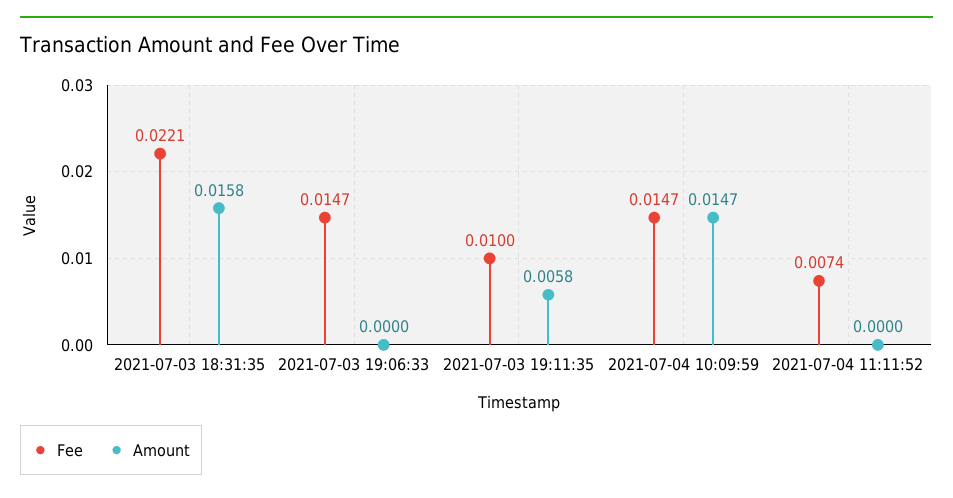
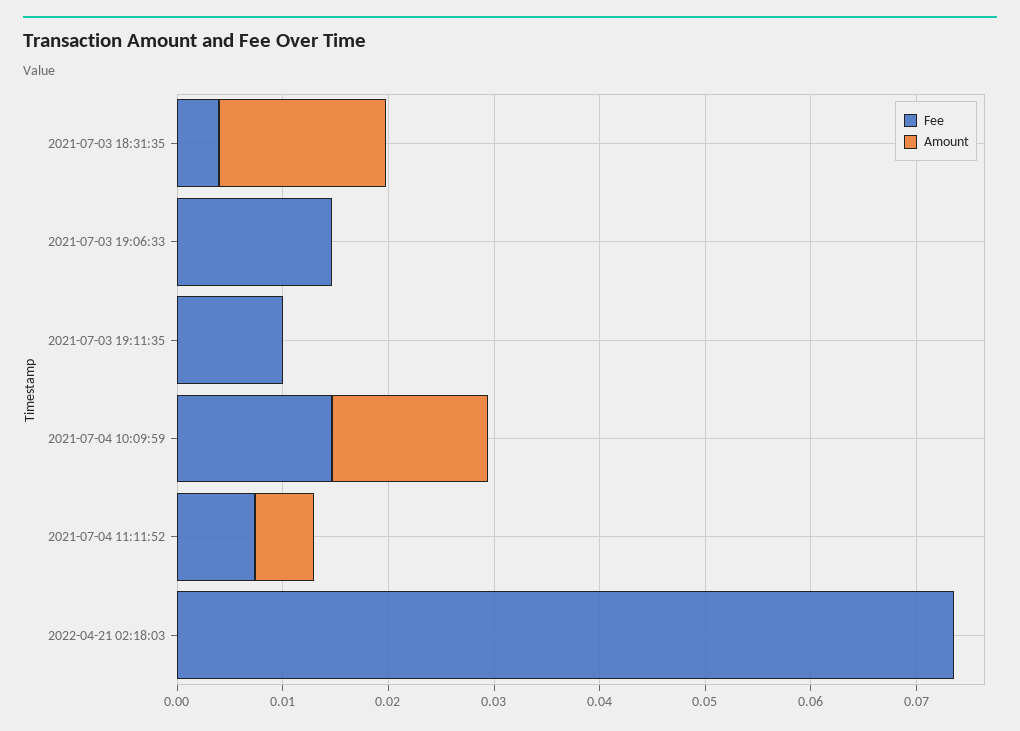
Fee, 2021-07-03 18:31:35: 0.0221 -> 0.004
Amount, 2021-07-03 19:11:35: 0.0058 -> 0
Amount, 2021-07-04 11:11:52: 0 -> 0.006
Fee, 2022-04-21 02:18:03: none -> 0.074
Amount, 2022-04-21 02:18:03: none -> 0

